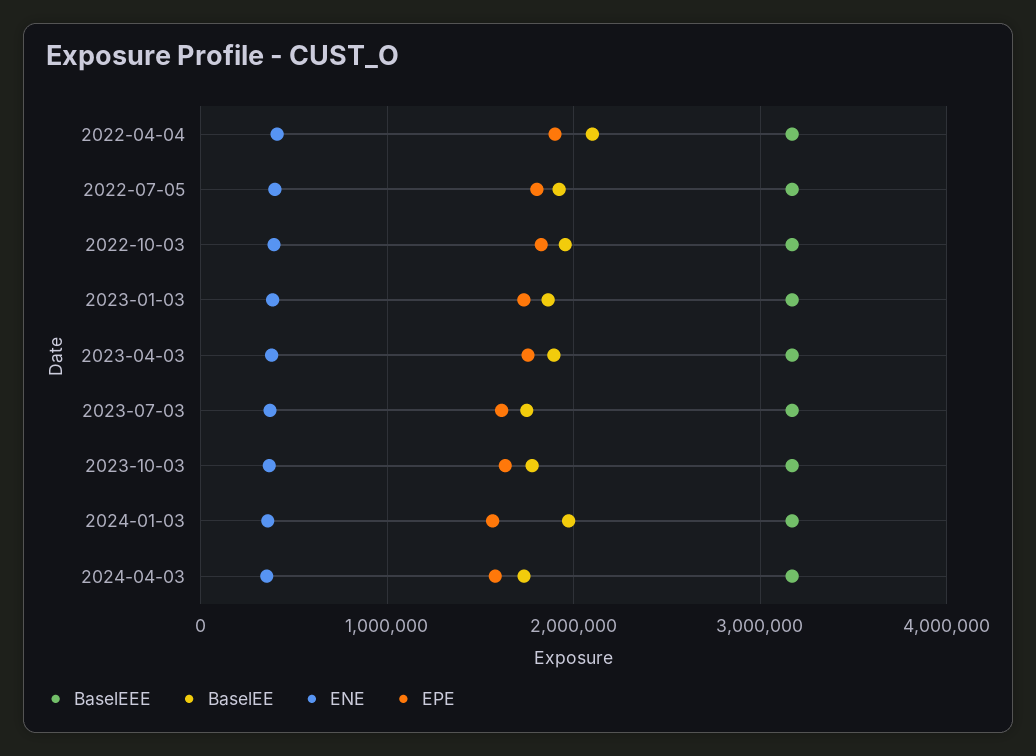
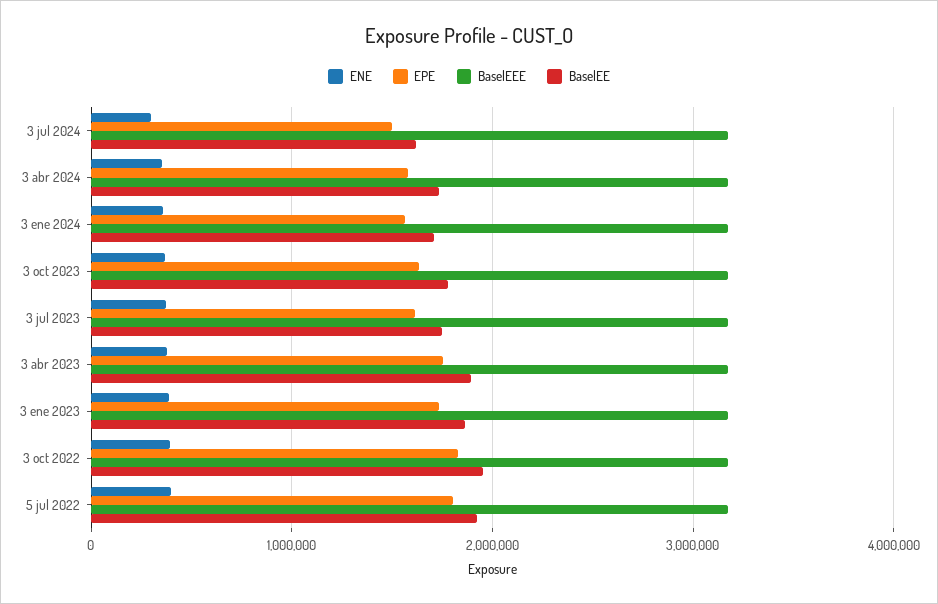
BaselEEE, 2022-04-04: 3200000 -> none
BaselEE, 2022-04-04: 2100000 -> none
ENE, 2022-04-04: 400000 -> none
EPE, 2022-04-04: 1900000 -> none
BaselEE, 2024-01-03: 2000000 -> 1700000
ENE, 3 jul 2024: none -> 300000
EPE, 3 jul 2024: none -> 1500000
BaselEEE, 3 jul 2024: none -> 3200000
BaselEE, 3 jul 2024: none -> 1600000

